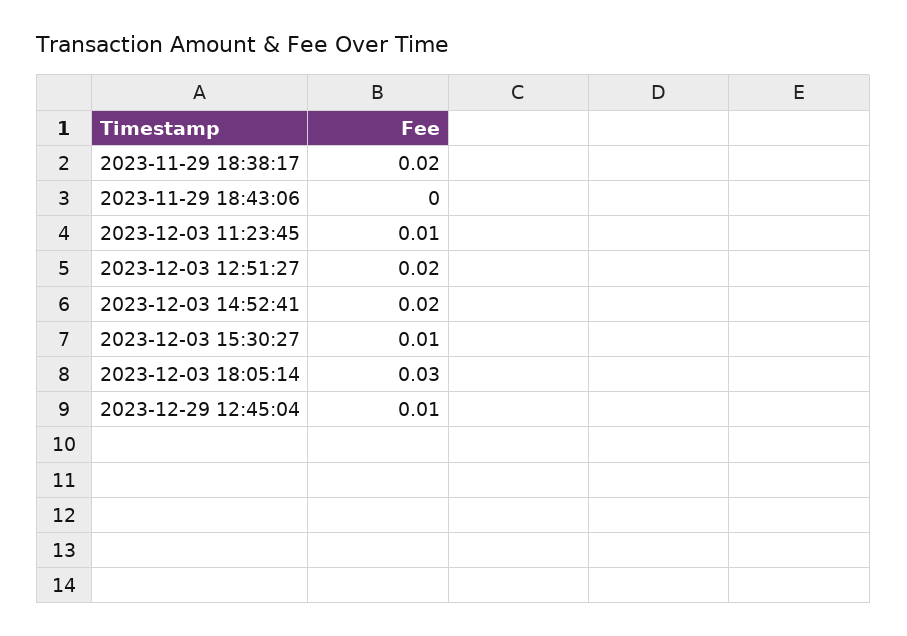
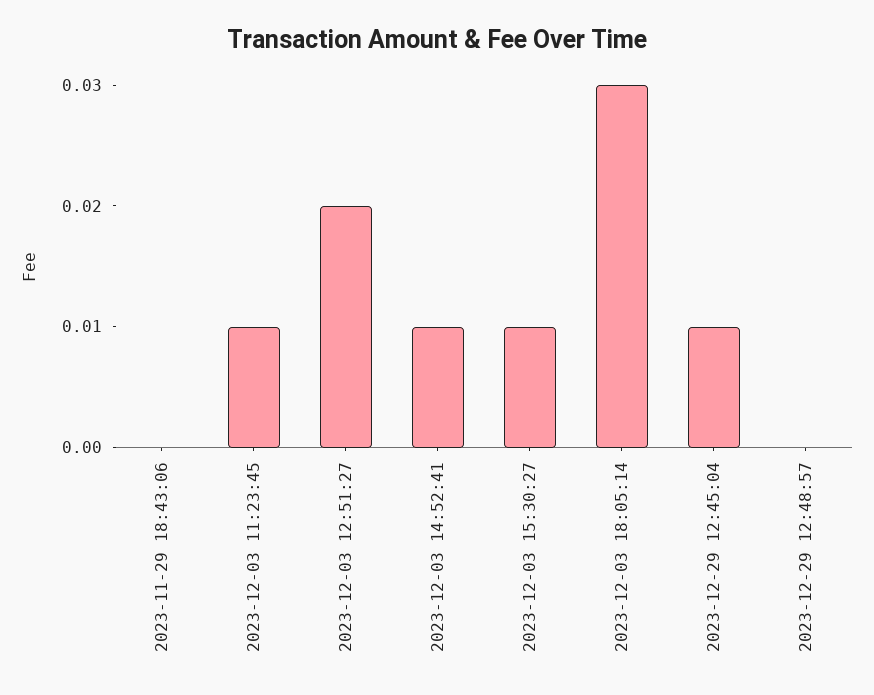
2023-11-29 18:38:17: 0.02 -> none
2023-12-03 14:52:41: 0.02 -> 0.01
2023-12-29 12:48:57: none -> 0

